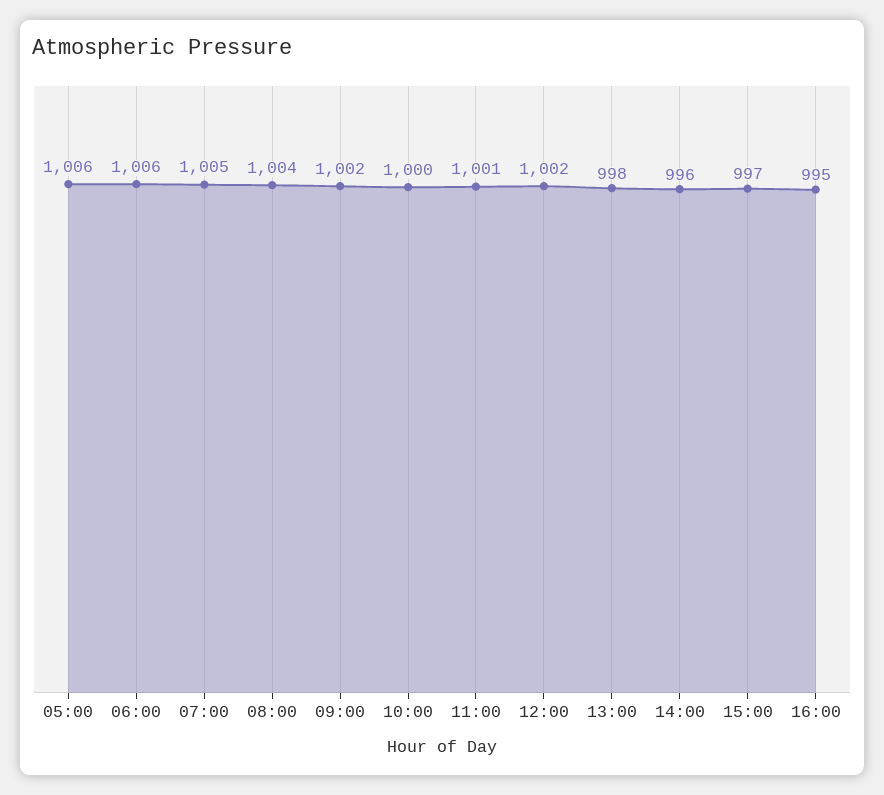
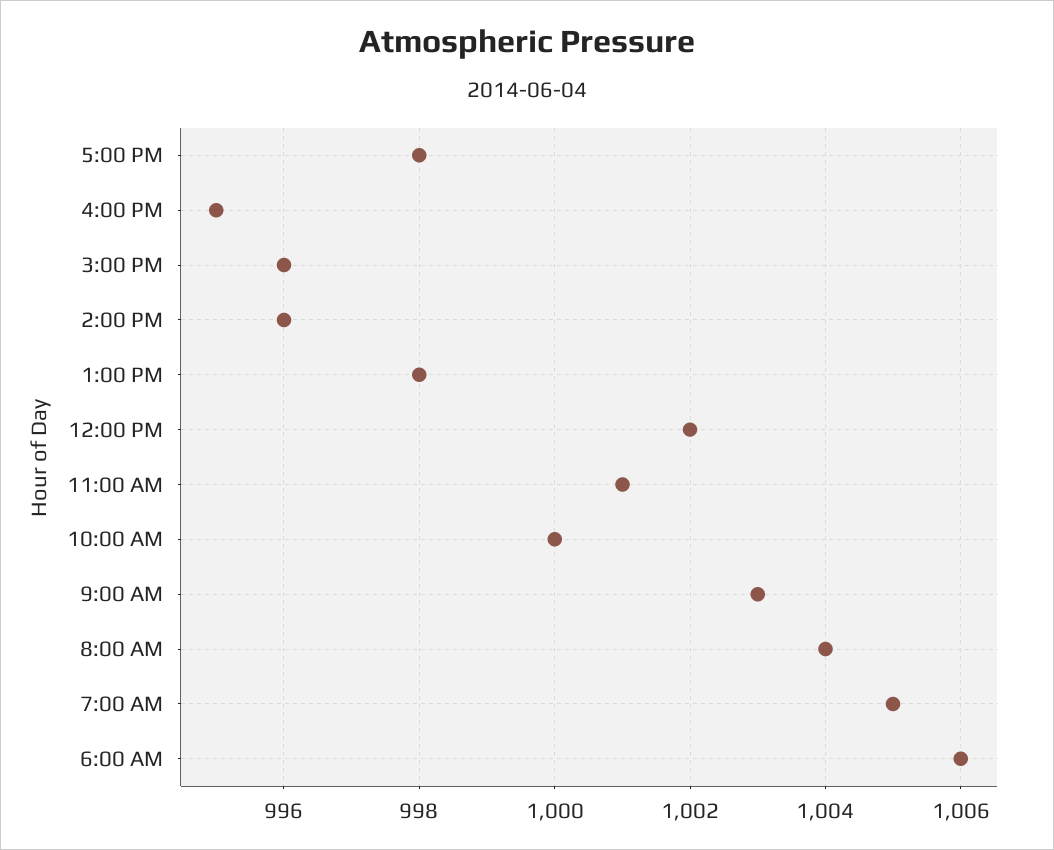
05:00: 1006 -> none
09:00: 1002 -> 1003
15:00: 997 -> 996
5:00 PM: none -> 998

